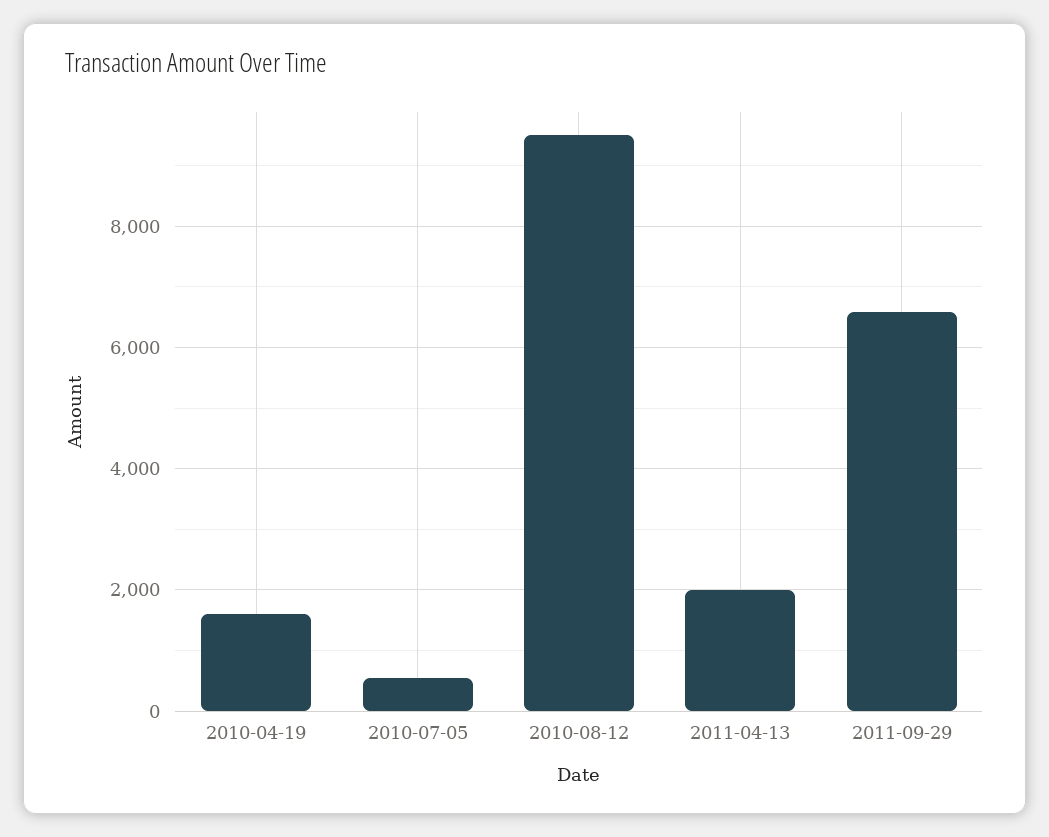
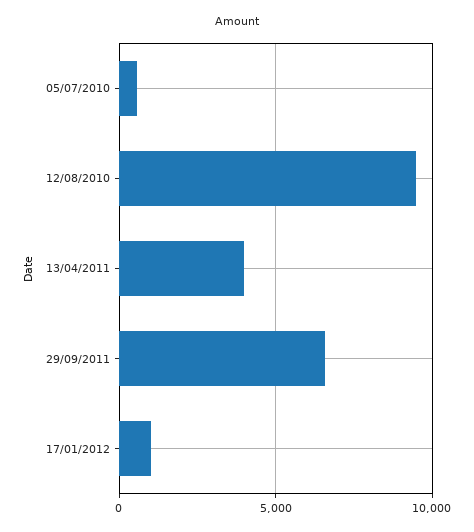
2010-04-19: 1600 -> none
2011-04-13: 2000 -> 4000
17/01/2012: none -> 1000

